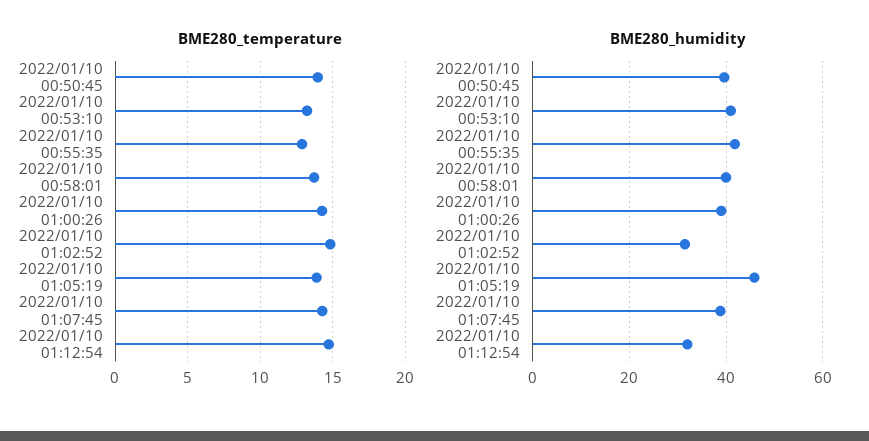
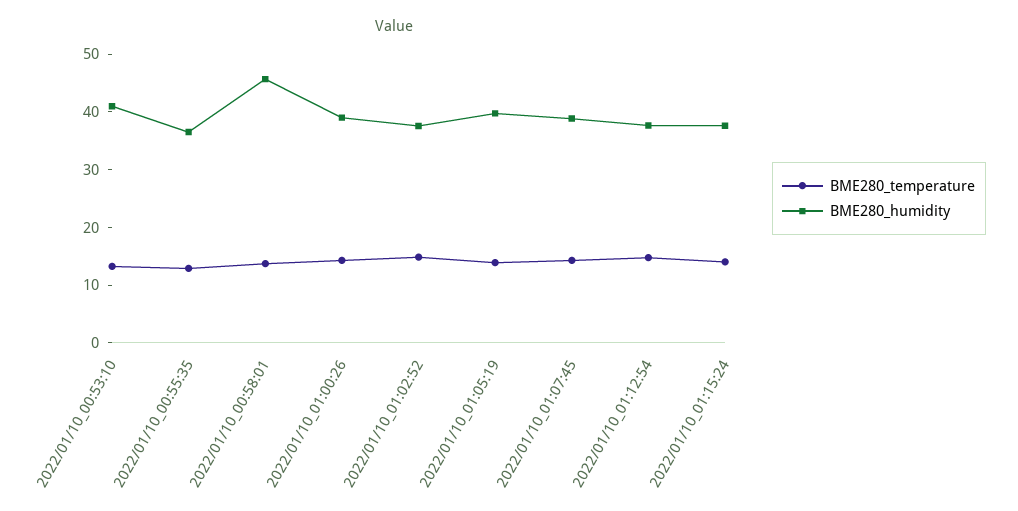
BME280_temperature, 2022/01/10 00:50:45: 14 -> none
BME280_humidity, 2022/01/10 00:50:45: 40 -> none
BME280_humidity, 2022/01/10 00:55:35: 42 -> 36
BME280_humidity, 2022/01/10 00:58:01: 40 -> 46
BME280_humidity, 2022/01/10 01:02:52: 32 -> 38
BME280_humidity, 2022/01/10 01:05:19: 46 -> 40
BME280_humidity, 2022/01/10 01:12:54: 32 -> 38
BME280_temperature, 2022/01/10_01:15:24: none -> 14
BME280_humidity, 2022/01/10_01:15:24: none -> 38

